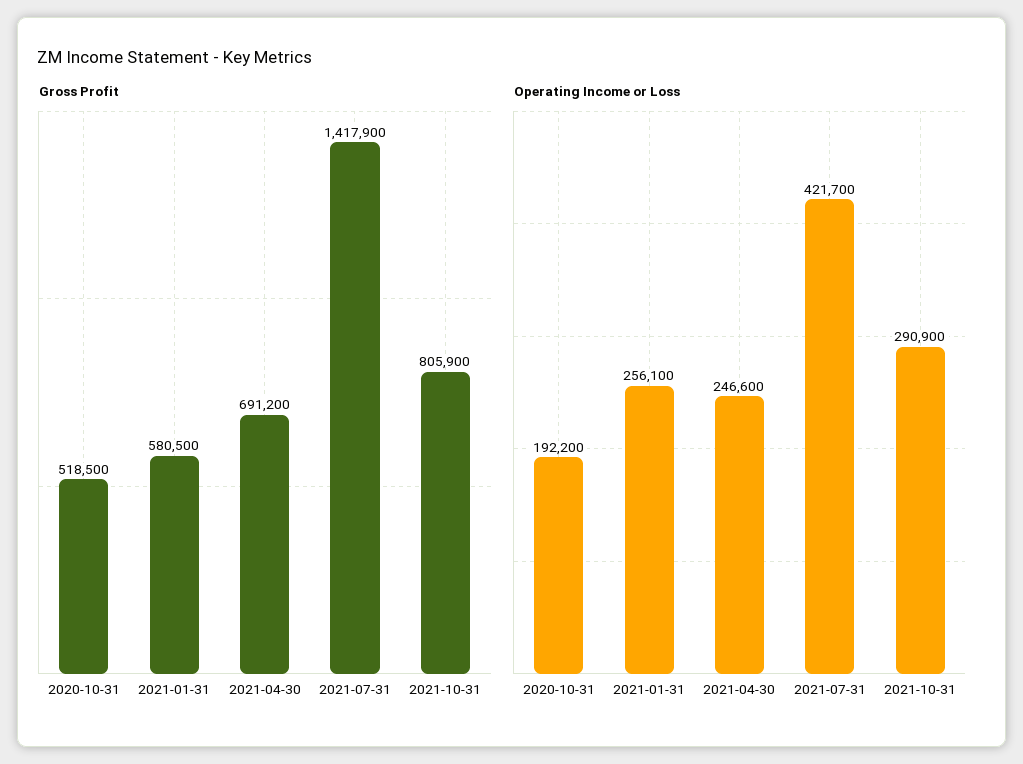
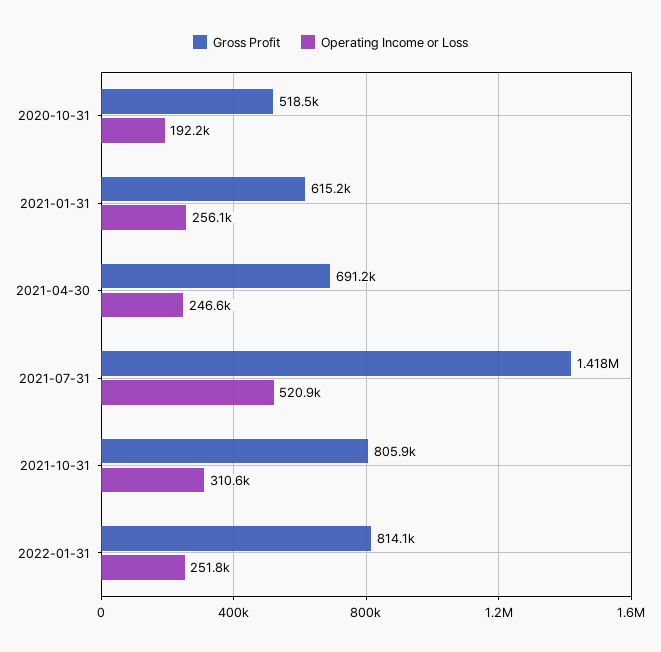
Gross Profit, 2021-01-31: 580500 -> 615200
Operating Income or Loss, 2021-07-31: 421700 -> 520900
Operating Income or Loss, 2021-10-31: 290900 -> 310600
Gross Profit, 2022-01-31: none -> 814100
Operating Income or Loss, 2022-01-31: none -> 251800

